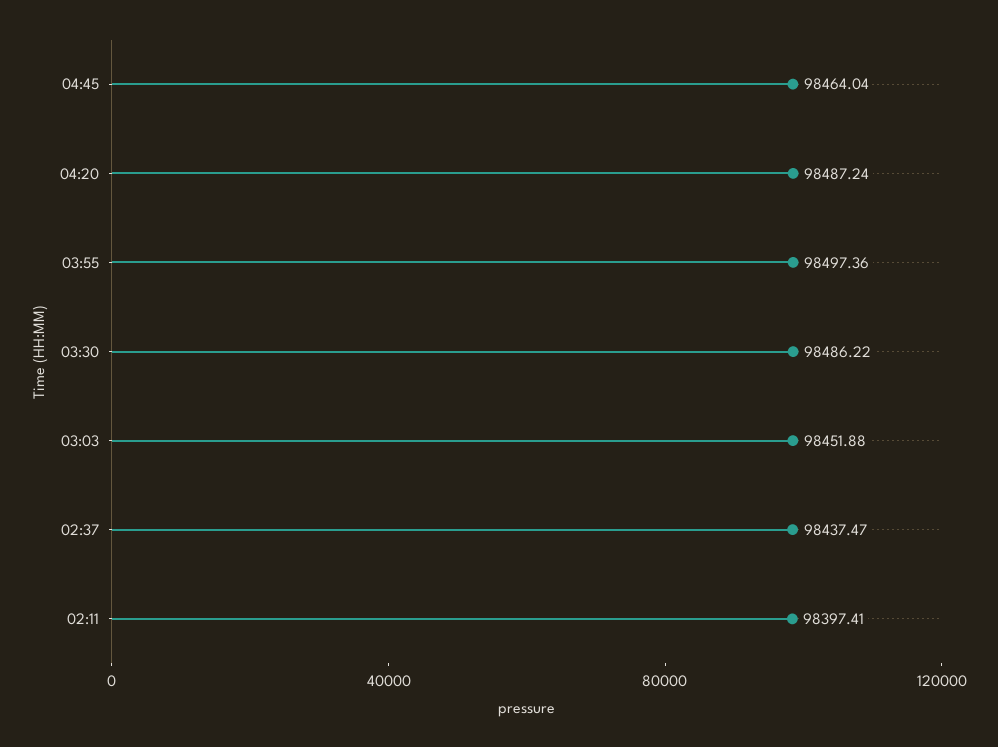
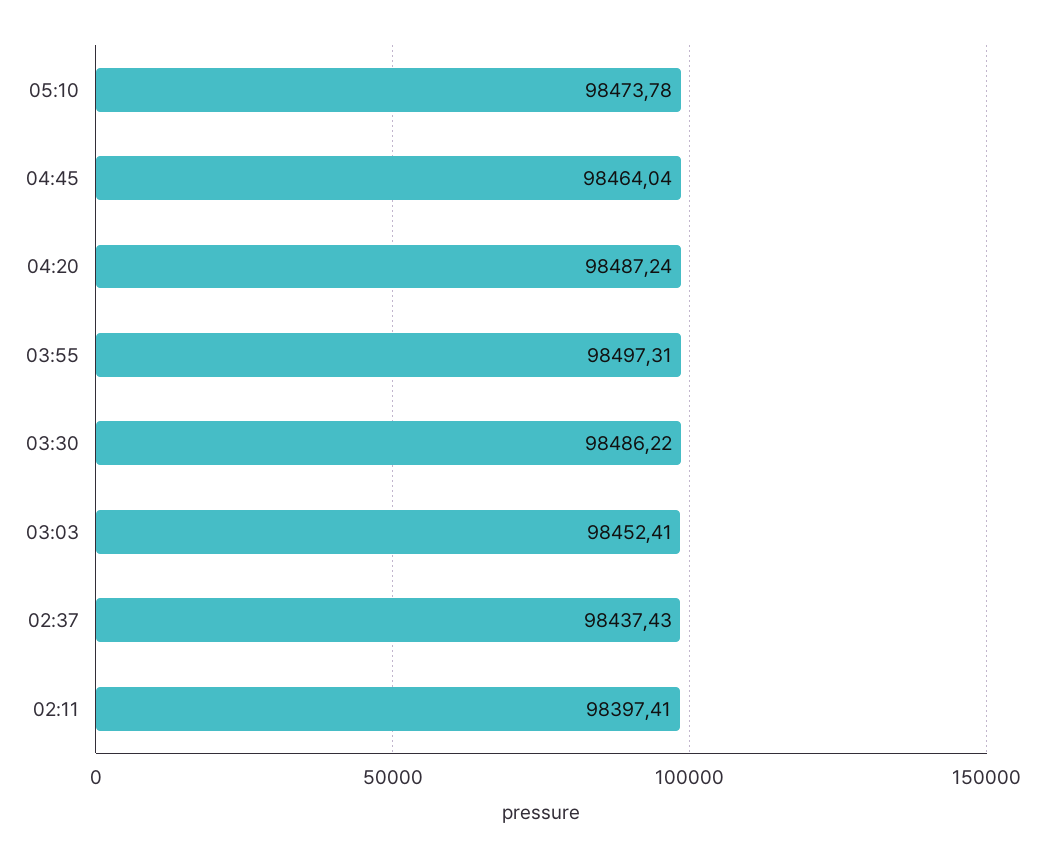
03:55: 98497.36 -> 98497.31
03:03: 98451.88 -> 98452.41
02:37: 98437.47 -> 98437.43
05:10: none -> 98473.78

